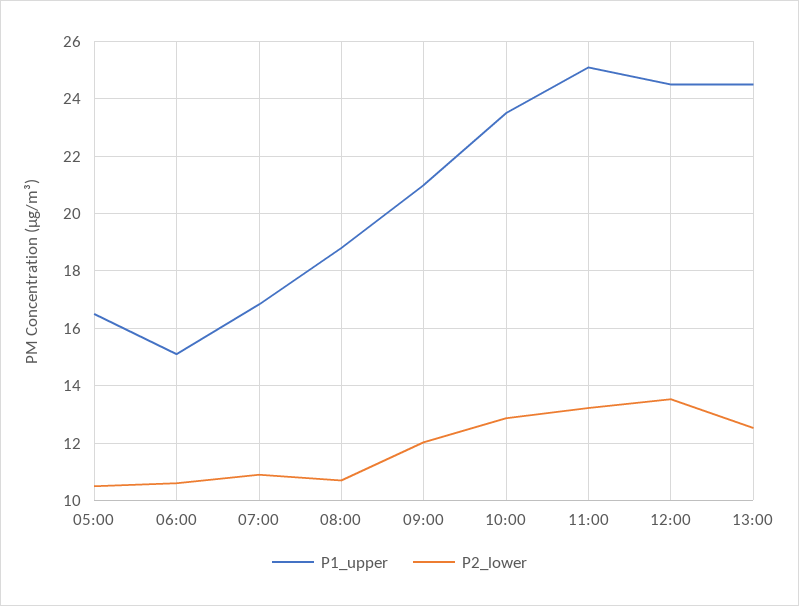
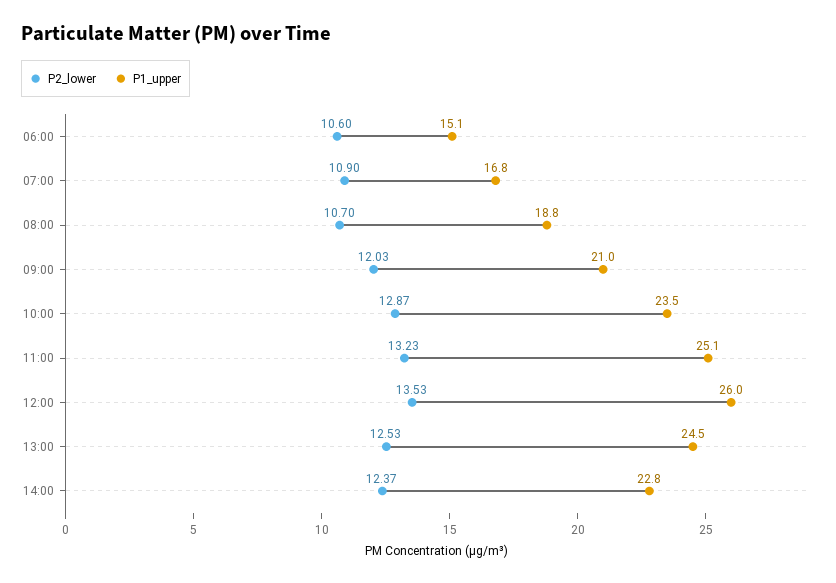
P1_upper, 05:00: 16.5 -> none
P2_lower, 05:00: 10.5 -> none
P1_upper, 12:00: 24.5 -> 26
P2_lower, 14:00: none -> 12.37
P1_upper, 14:00: none -> 22.8

